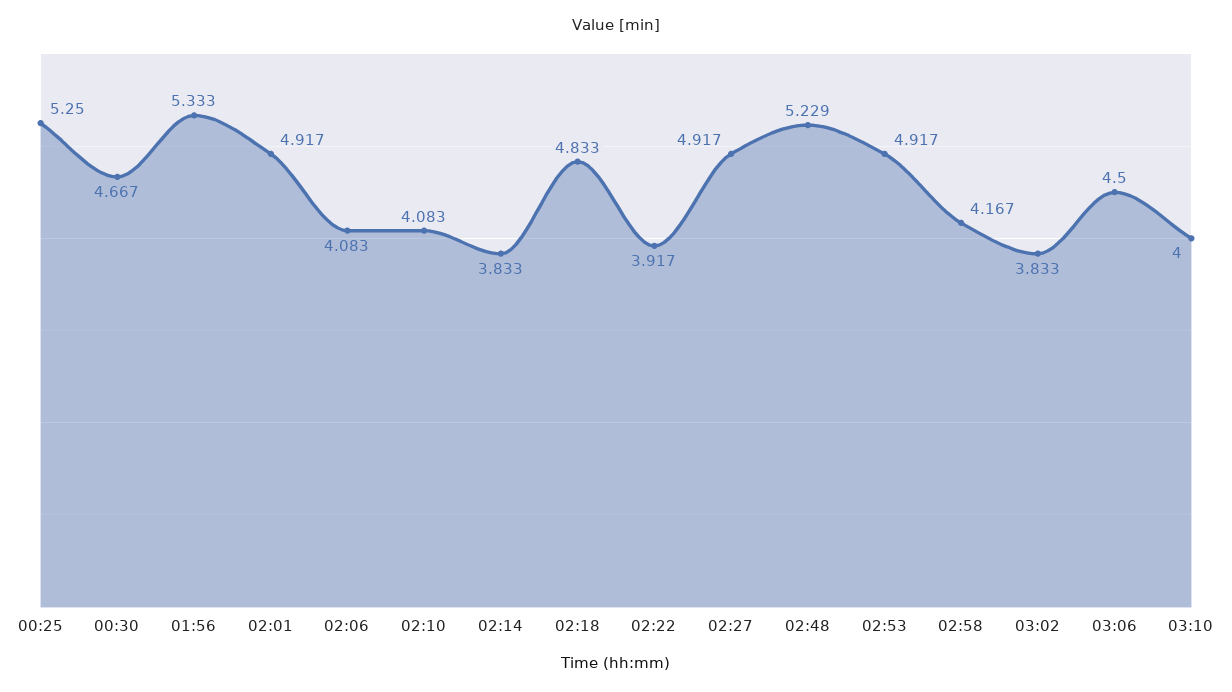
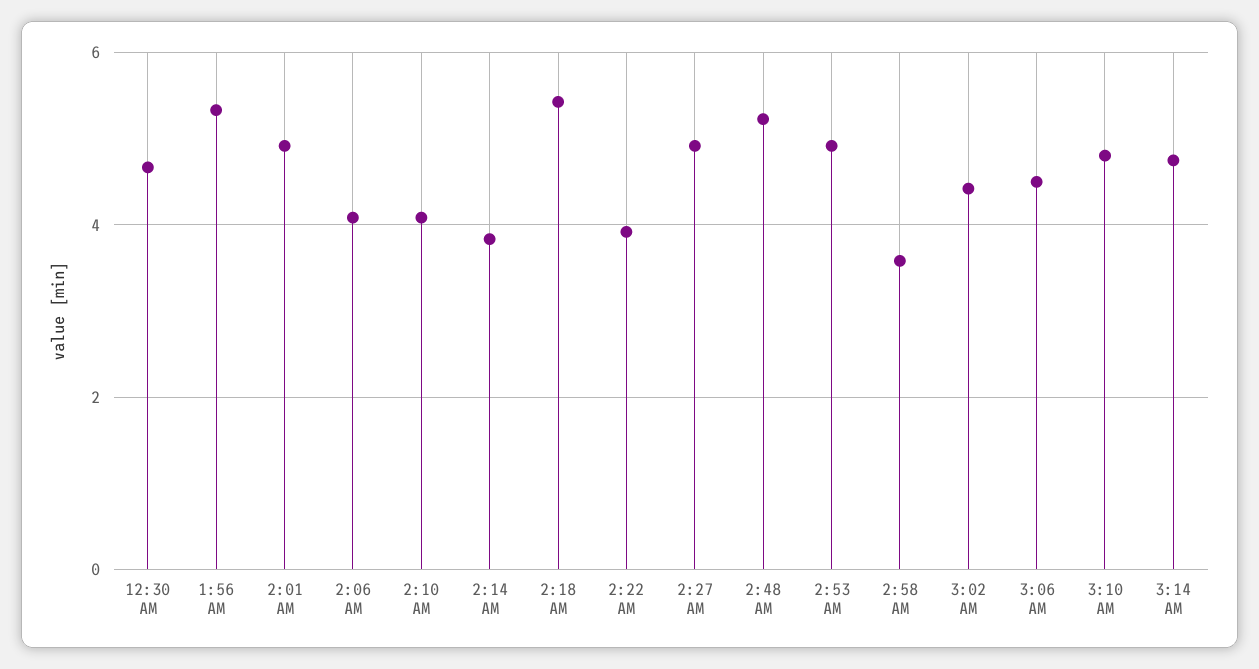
00:25: 5.25 -> none
02:18: 4.833 -> 5.4
02:58: 4.167 -> 3.6
03:02: 3.833 -> 4.4
03:10: 4 -> 4.8
3:14 AM: none -> 4.8

